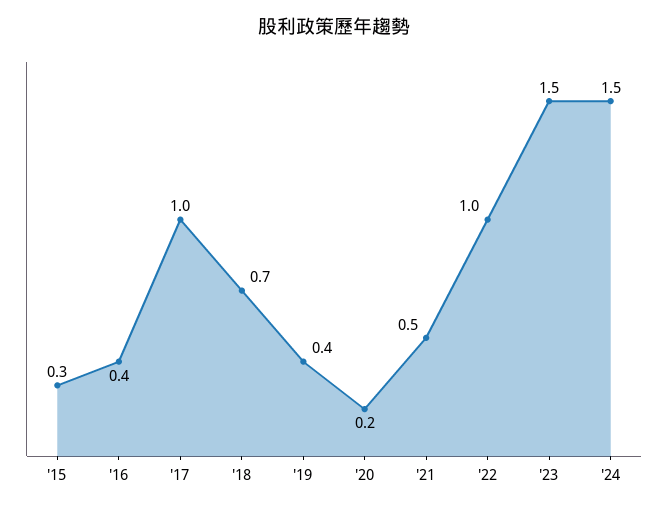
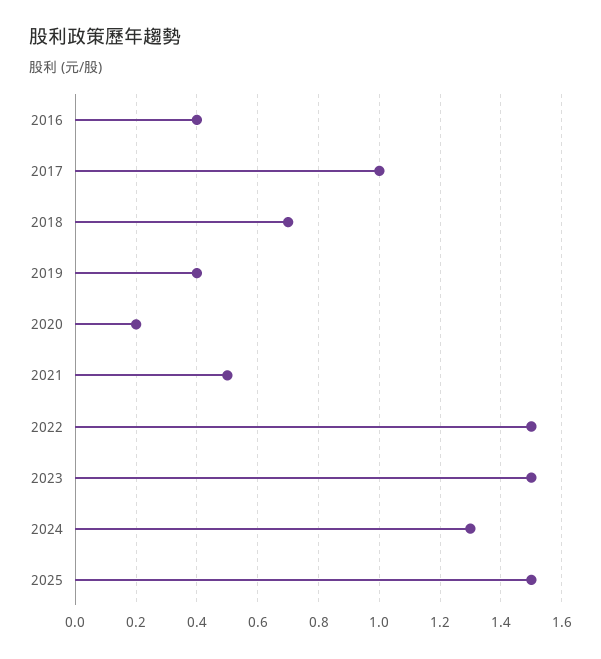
'15: 0.3 -> none
'22: 1 -> 1.5
'24: 1.5 -> 1.3
2025: none -> 1.5

